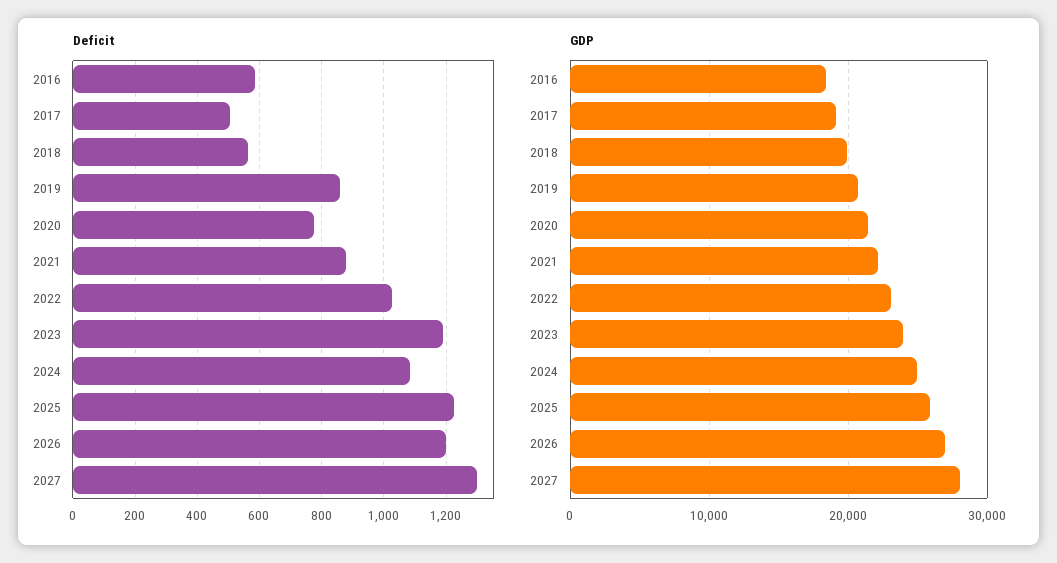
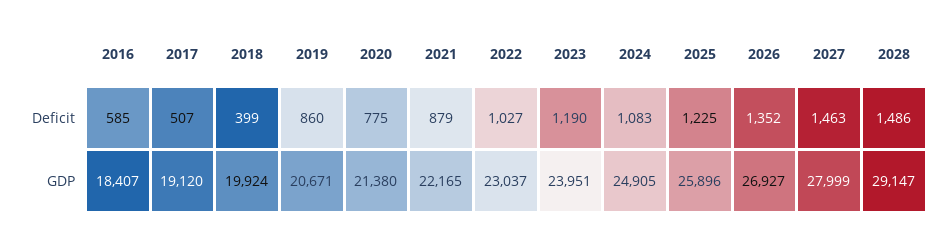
Deficit, 2018: 560 -> 399
Deficit, 2026: 1200 -> 1352
Deficit, 2027: 1300 -> 1463
Deficit, 2028: none -> 1486
GDP, 2028: none -> 29147

